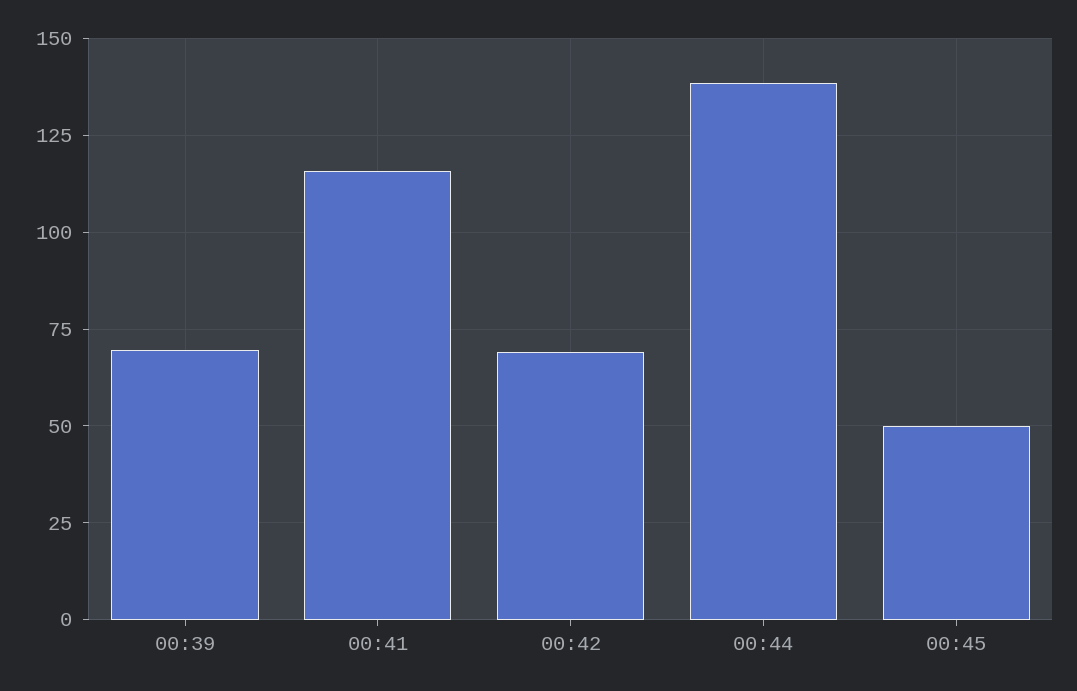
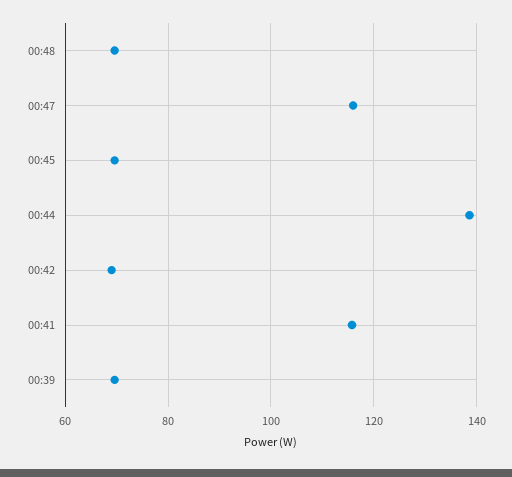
00:45: 50 -> 70
00:48: none -> 70
00:47: none -> 116

